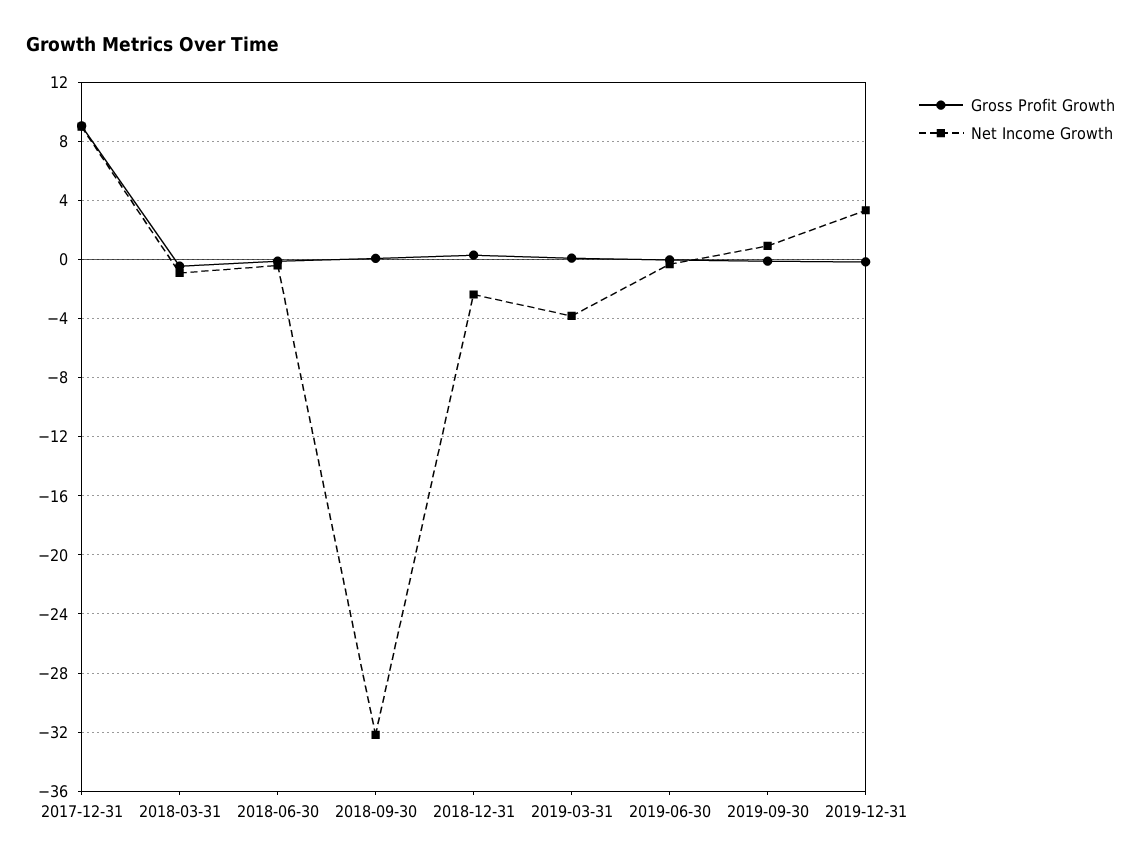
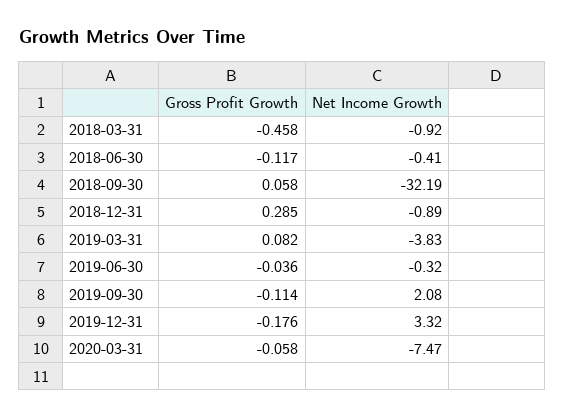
Gross Profit Growth, 2017-12-31: 9 -> none
Net Income Growth, 2017-12-31: 9 -> none
Net Income Growth, 2018-12-31: -2.5 -> -0.89
Net Income Growth, 2019-09-30: 1 -> 2.08
Gross Profit Growth, 2020-03-31: none -> -0.058
Net Income Growth, 2020-03-31: none -> -7.47

